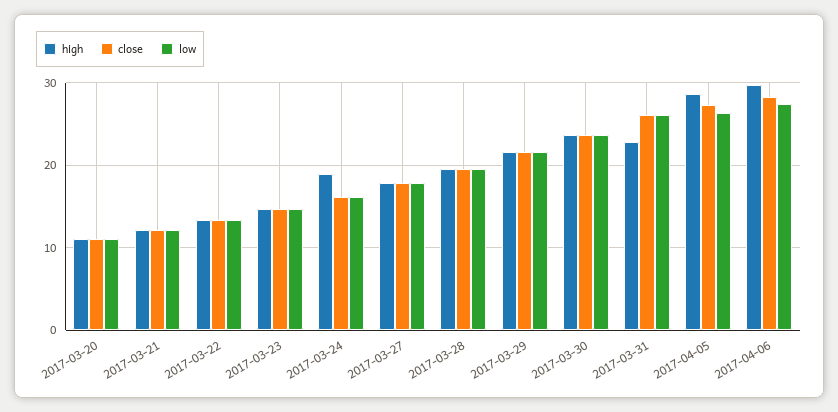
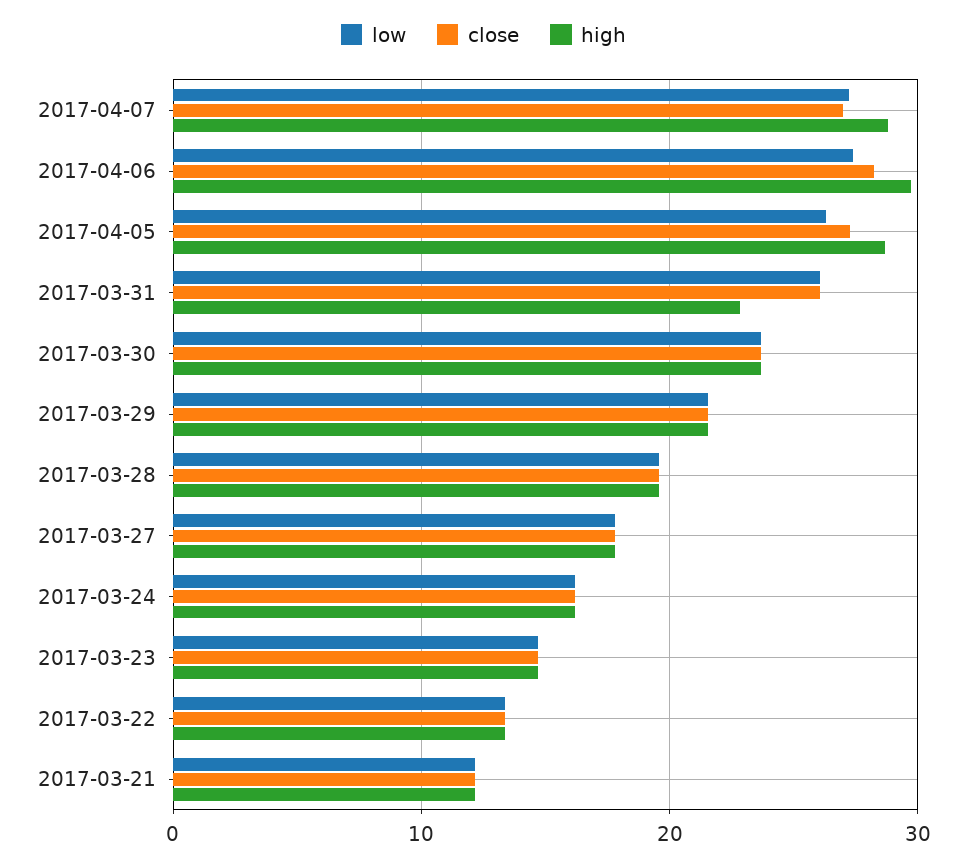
high, 2017-03-20: 11 -> none
close, 2017-03-20: 11 -> none
low, 2017-03-20: 11 -> none
high, 2017-03-24: 19 -> 16
low, 2017-04-07: none -> 27
close, 2017-04-07: none -> 27
high, 2017-04-07: none -> 29

